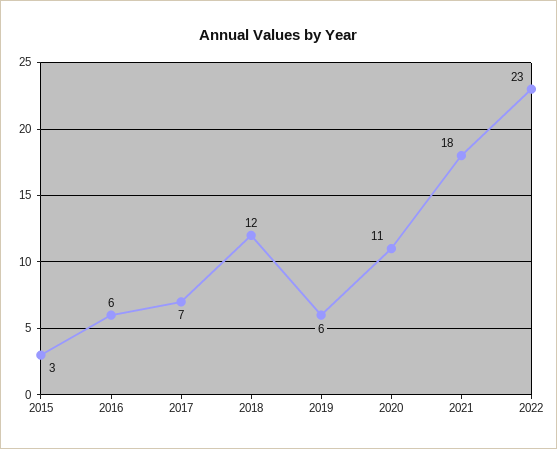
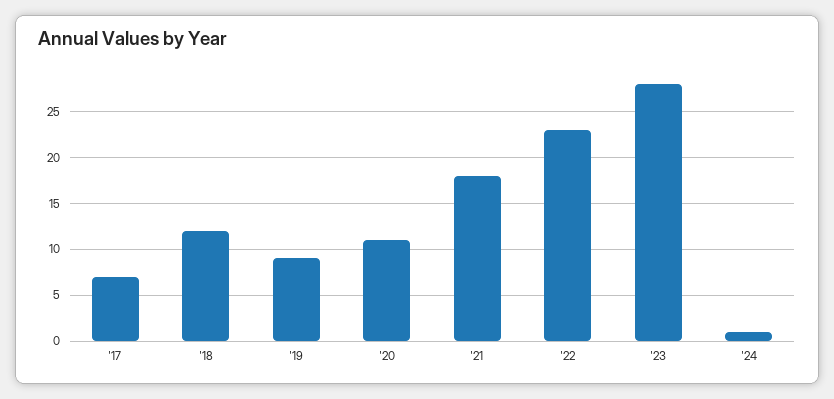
2015: 3 -> none
2016: 6 -> none
2019: 6 -> 9
'23: none -> 28
'24: none -> 1

